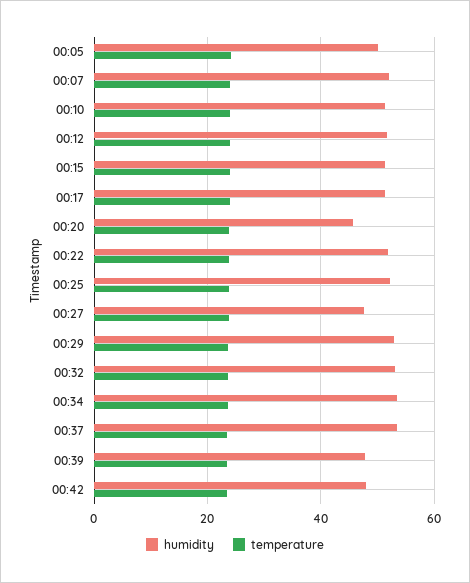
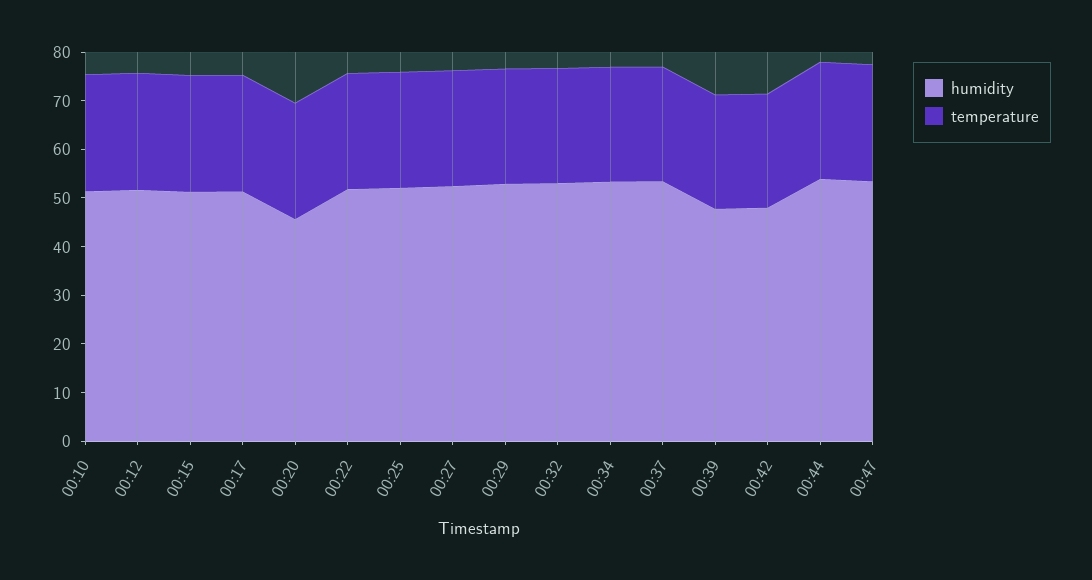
humidity, 00:05: 50 -> none
temperature, 00:05: 24 -> none
humidity, 00:07: 52 -> none
temperature, 00:07: 24 -> none
humidity, 00:27: 48 -> 52
humidity, 00:44: none -> 54
temperature, 00:44: none -> 24
humidity, 00:47: none -> 54
temperature, 00:47: none -> 24

